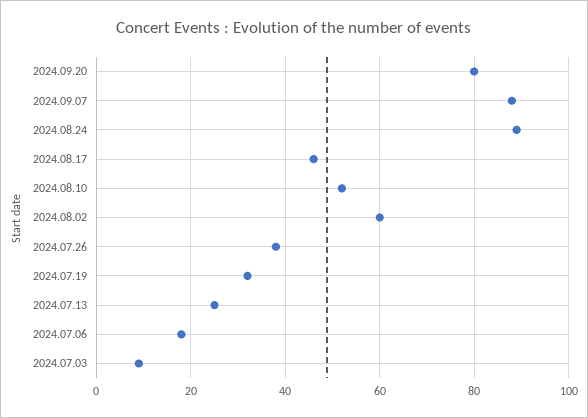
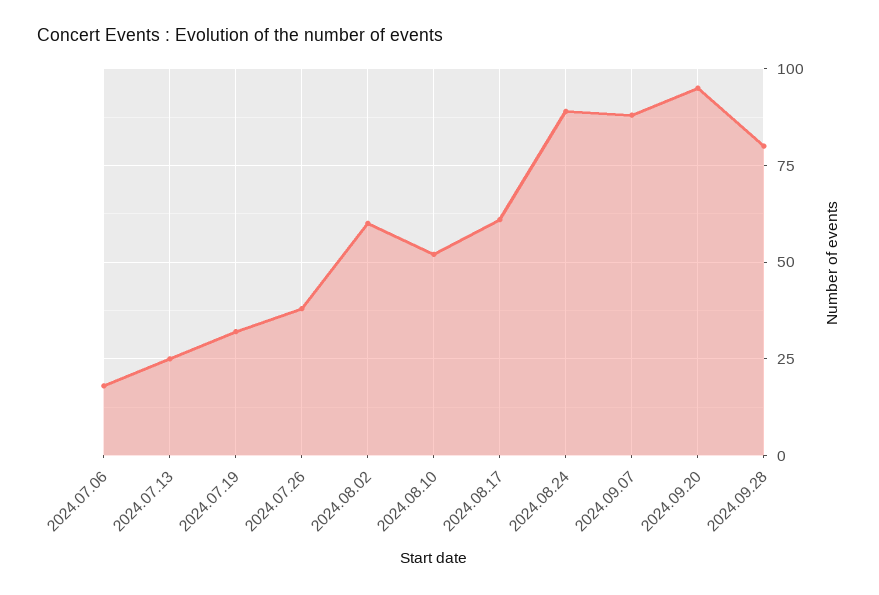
2024.09.20: 80 -> 95
2024.08.17: 45 -> 60
2024.07.03: 10 -> none
2024.09.28: none -> 80

